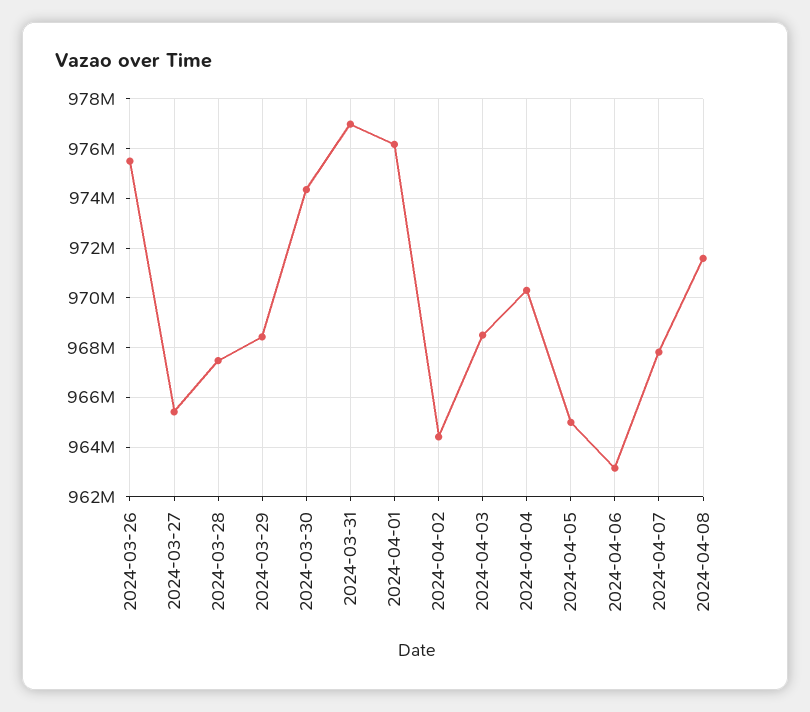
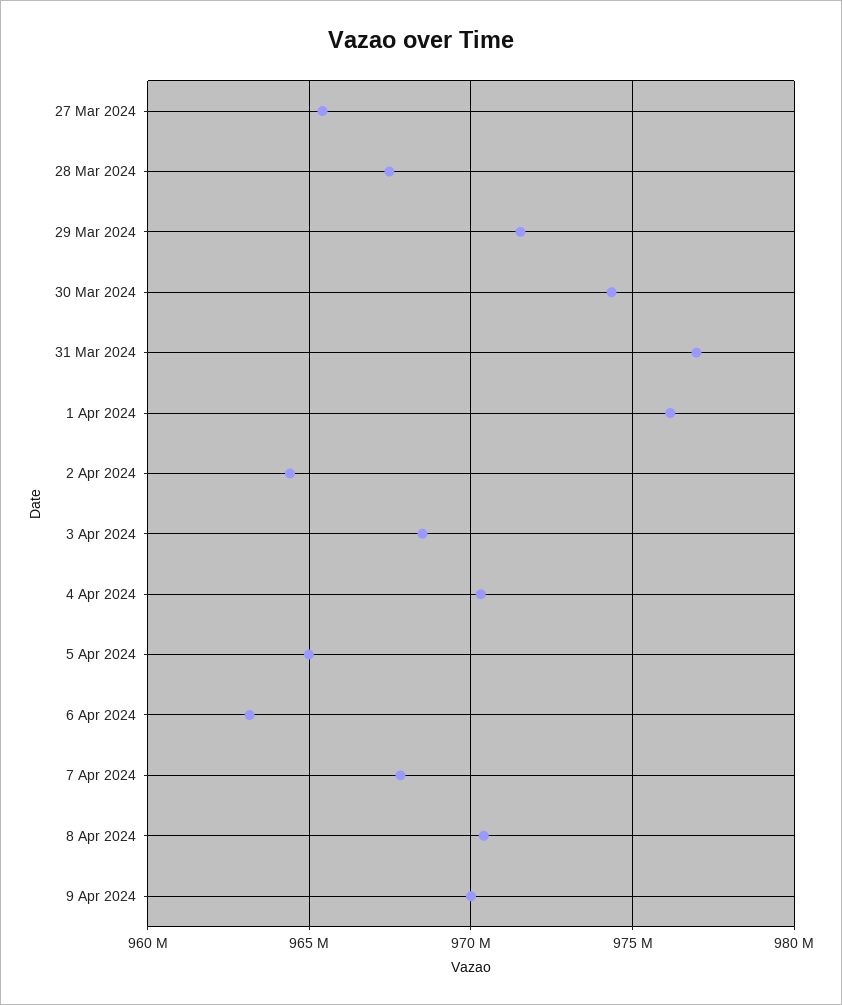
2024-03-26: 975500000 -> none
2024-03-29: 968500000 -> 971500000
2024-04-08: 971500000 -> 970500000
9 Apr 2024: none -> 970000000

